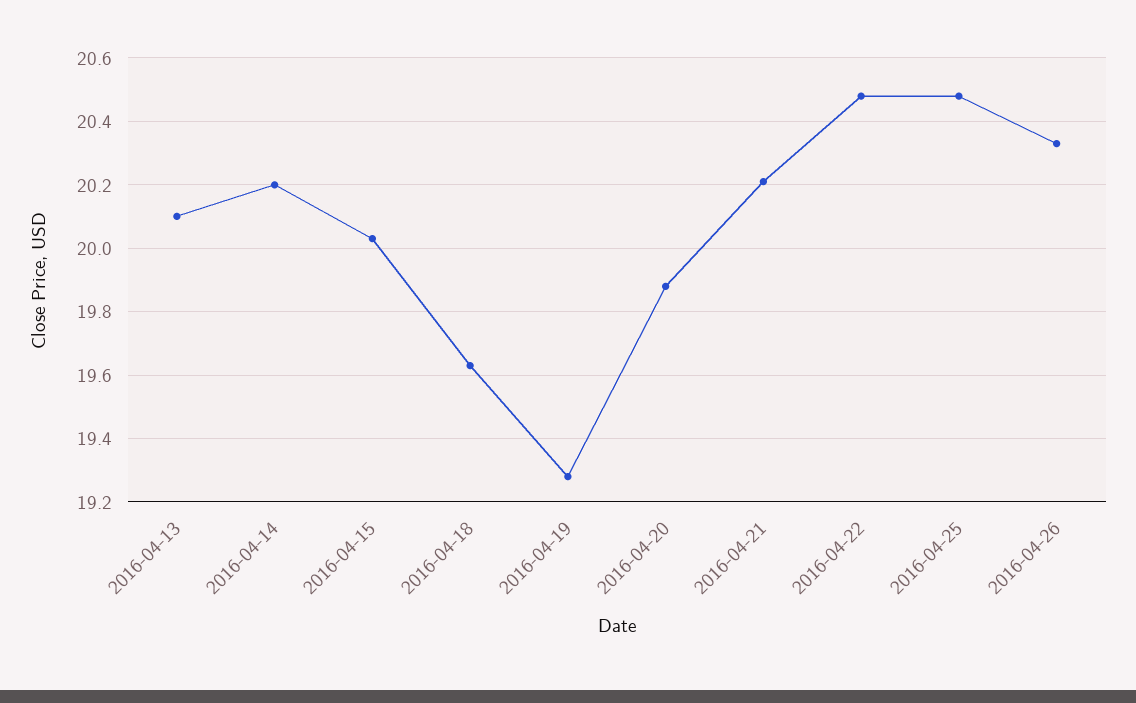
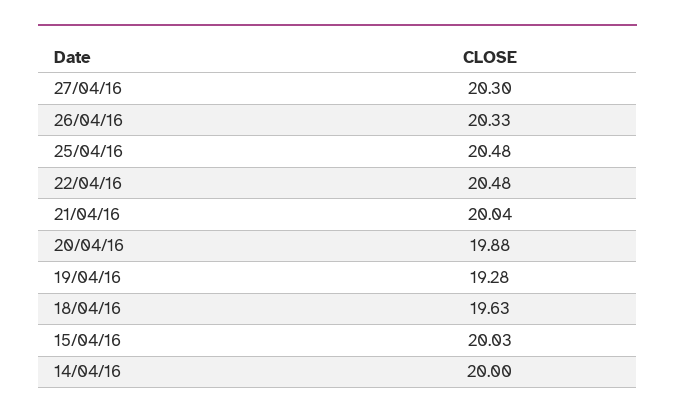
2016-04-13: 20.1 -> none
2016-04-14: 20.2 -> 20
2016-04-21: 20.2 -> 20.04
27/04/16: none -> 20.3

